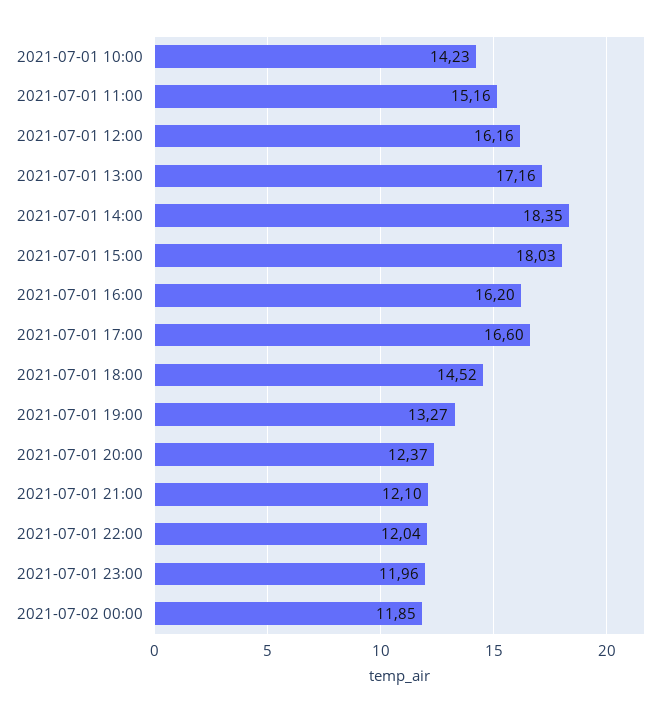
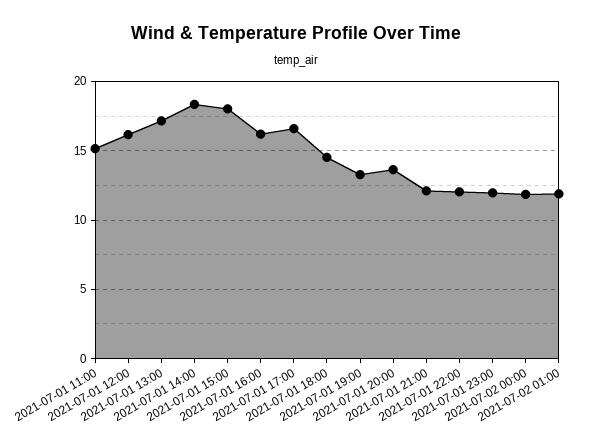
2021-07-01 10:00: 14.23 -> none
2021-07-01 20:00: 12.37 -> 13.5
2021-07-02 01:00: none -> 12

